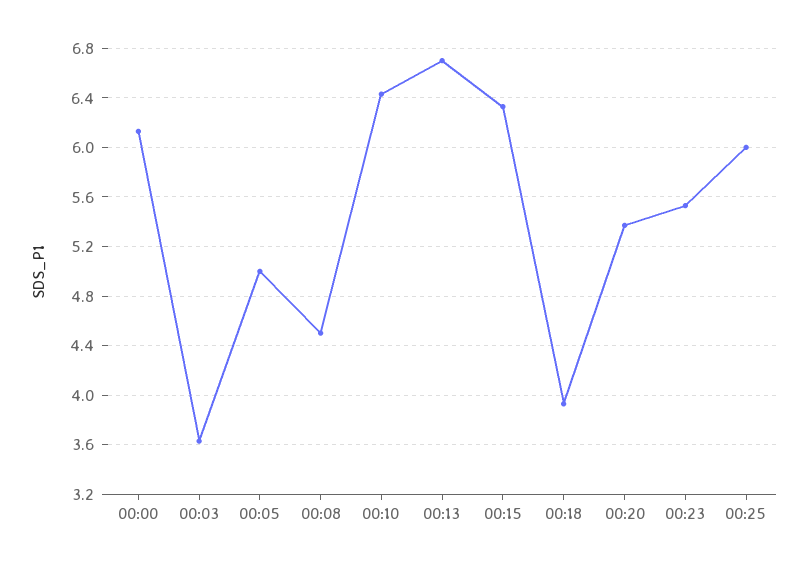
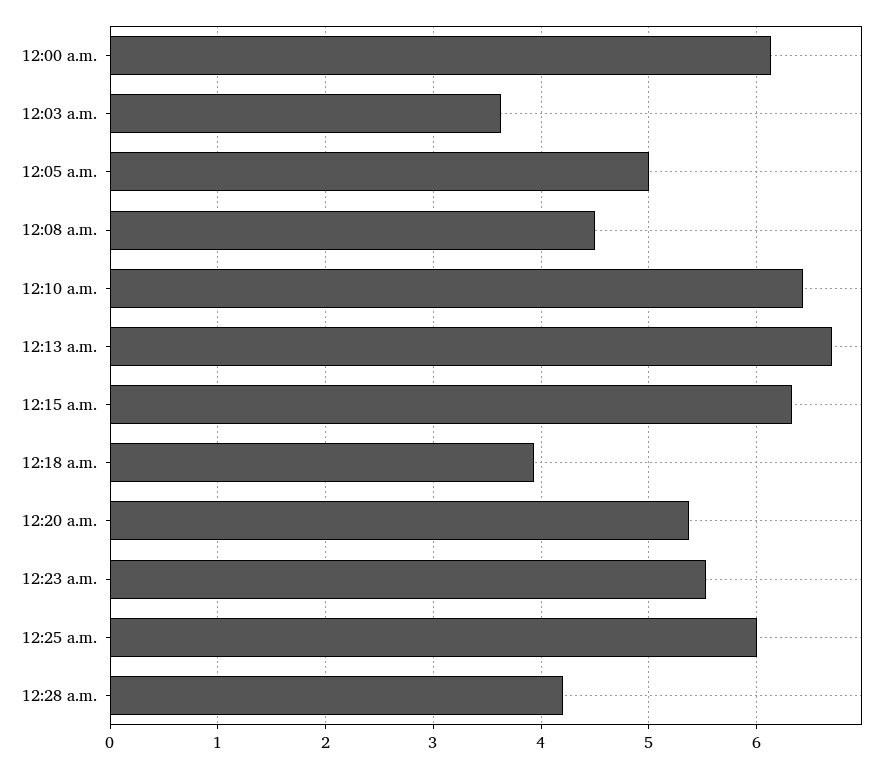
12:28 a.m.: none -> 4.2

